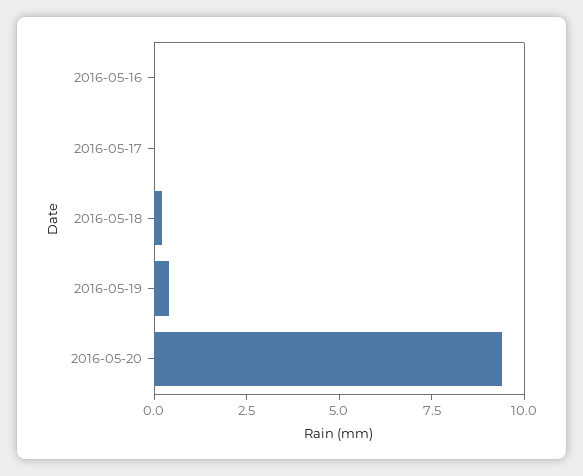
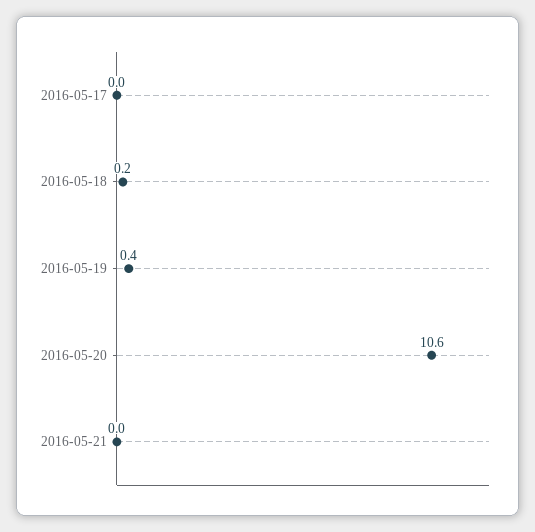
2016-05-16: 0 -> none
2016-05-20: 9.5 -> 10.6
2016-05-21: none -> 0

